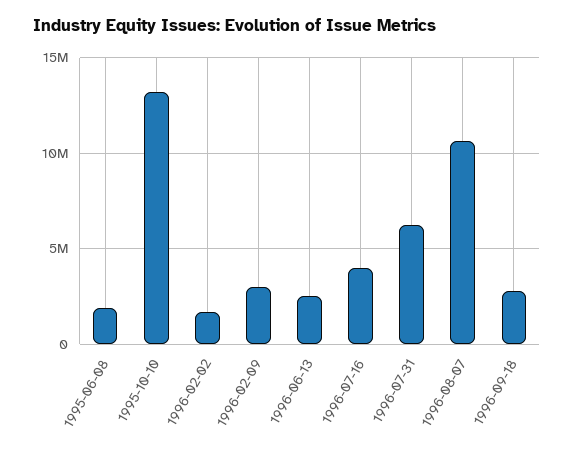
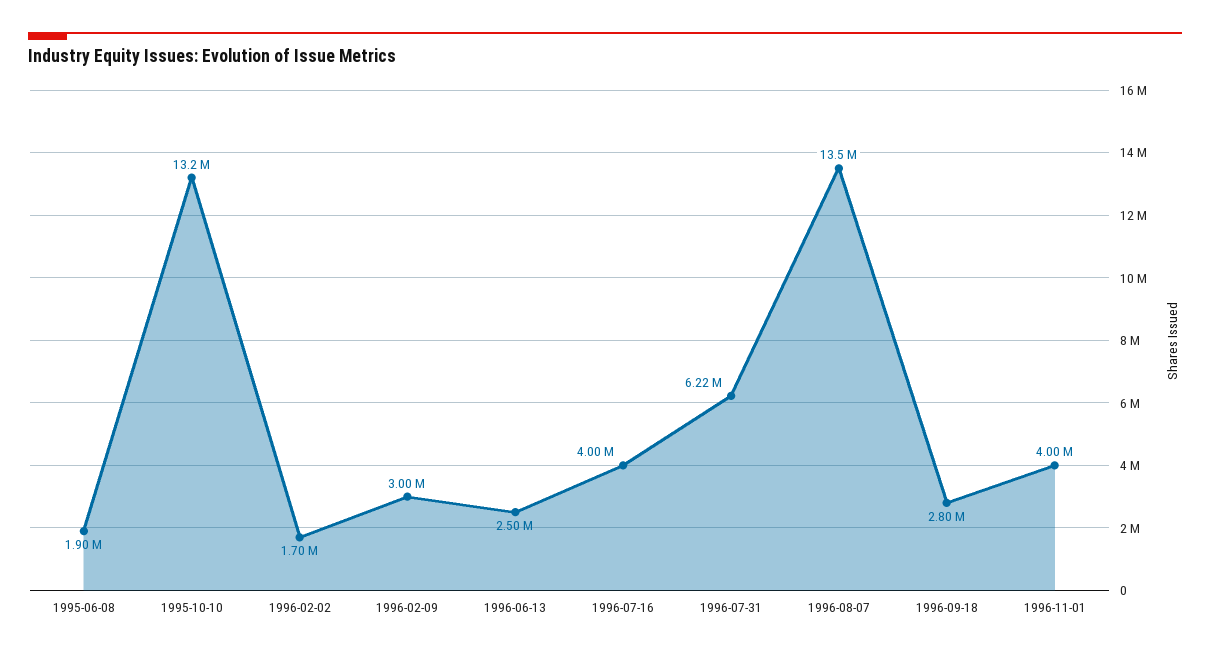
1996-08-07: 10500000 -> 13500000
1996-11-01: none -> 4000000

